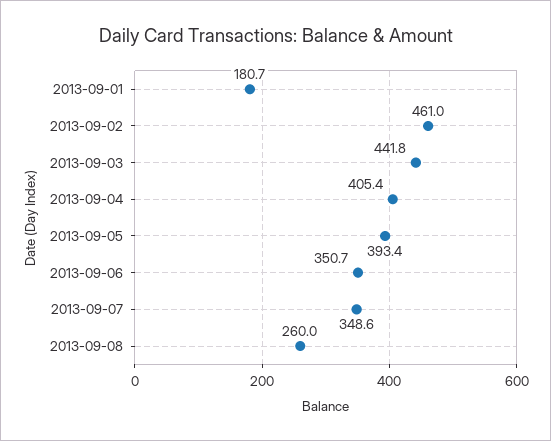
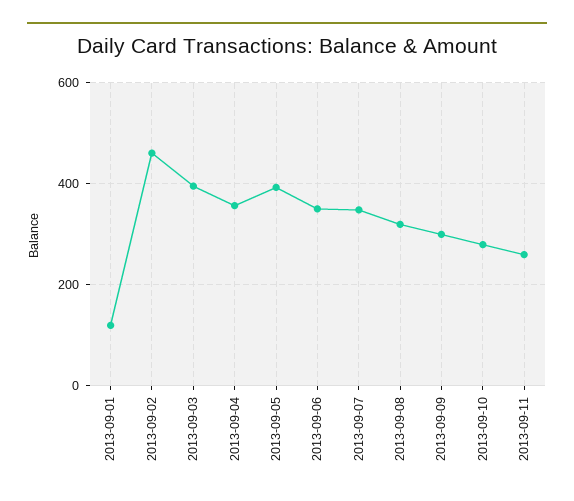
2013-09-01: 180.7 -> 120
2013-09-03: 441.8 -> 400
2013-09-04: 405.4 -> 360
2013-09-08: 260 -> 320
2013-09-09: none -> 300
2013-09-10: none -> 280
2013-09-11: none -> 260

